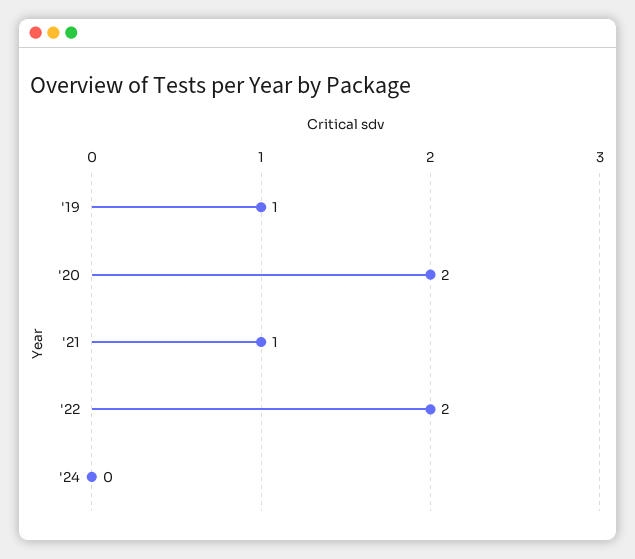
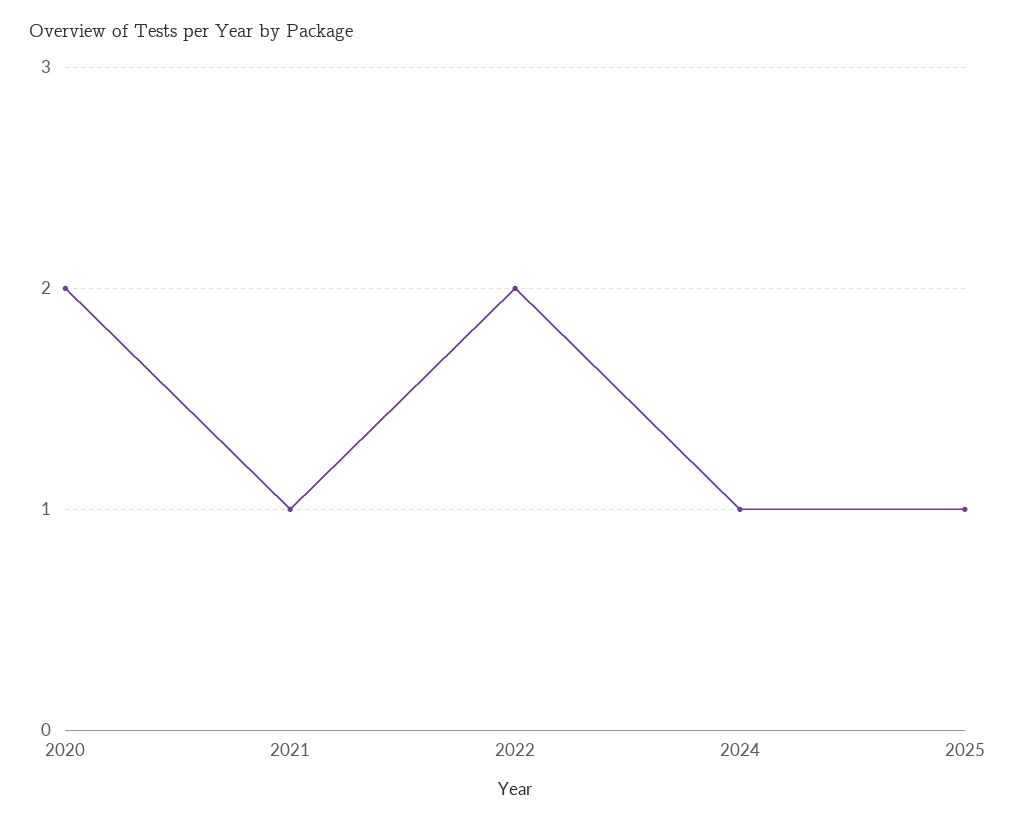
'19: 1 -> none
'24: 0 -> 1
2025: none -> 1

